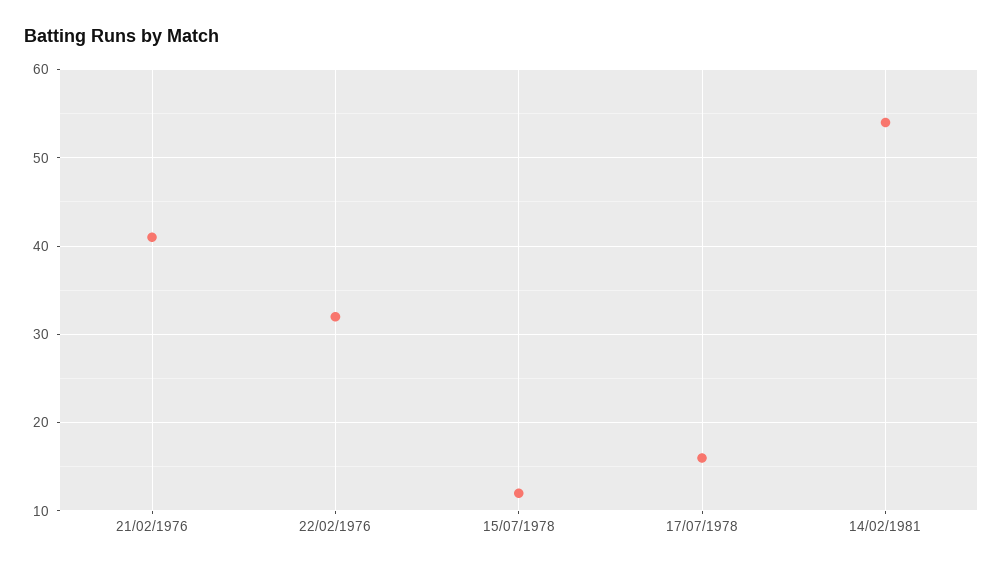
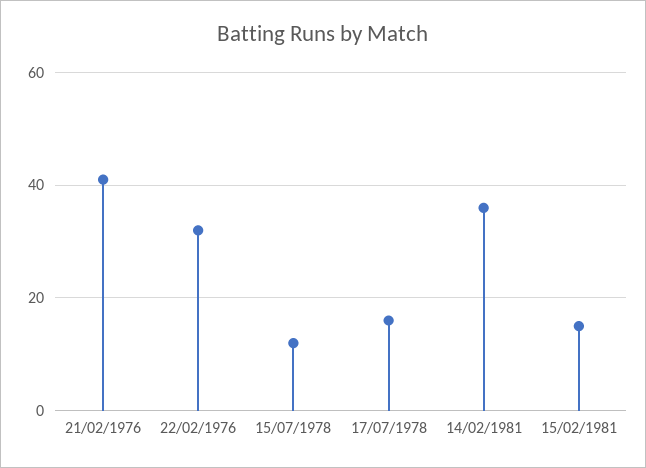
14/02/1981: 54 -> 35
15/02/1981: none -> 15

